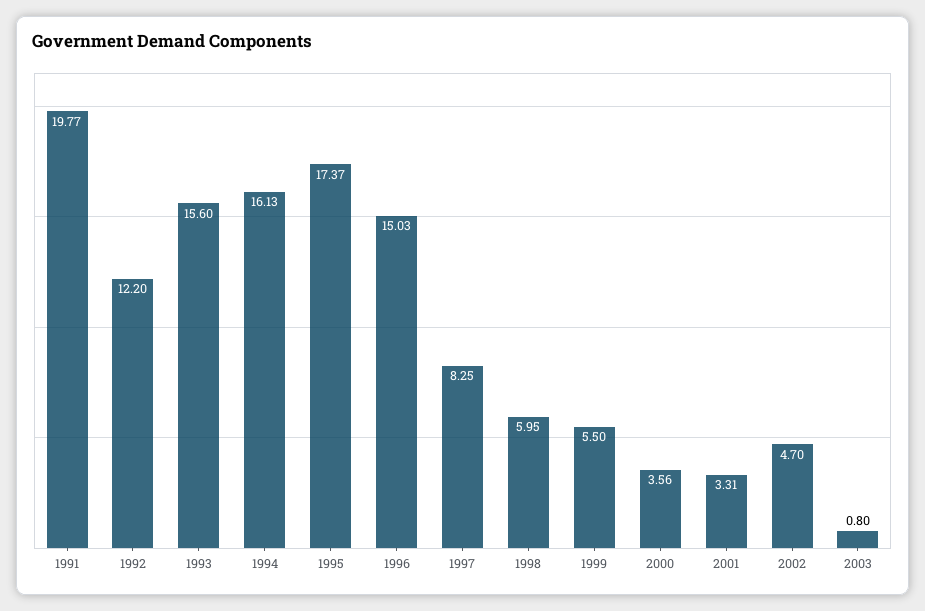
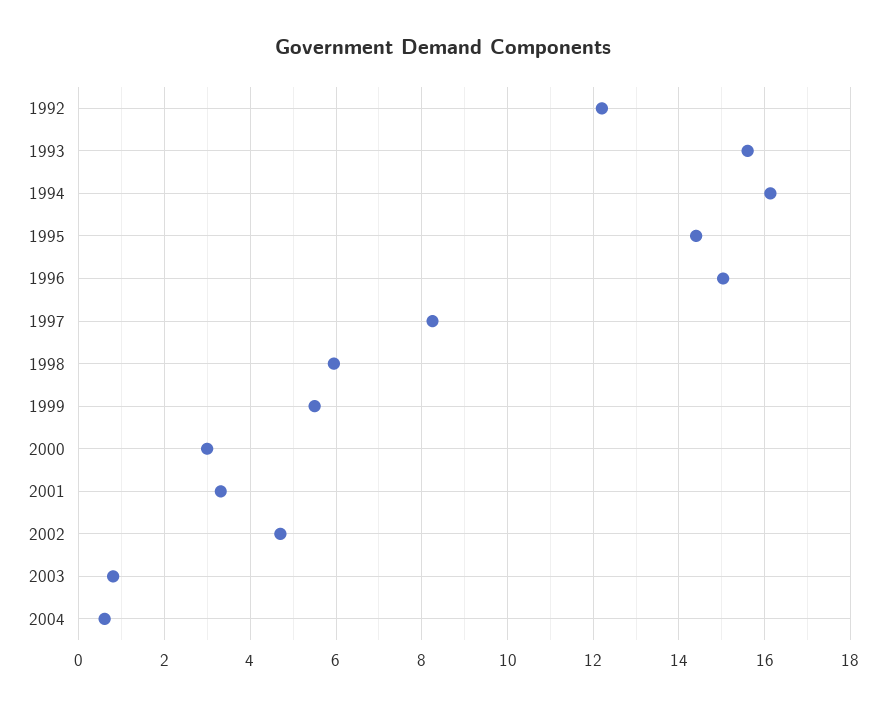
1991: 19.77 -> none
1995: 17.37 -> 14.4
2000: 3.56 -> 3
2004: none -> 0.6

